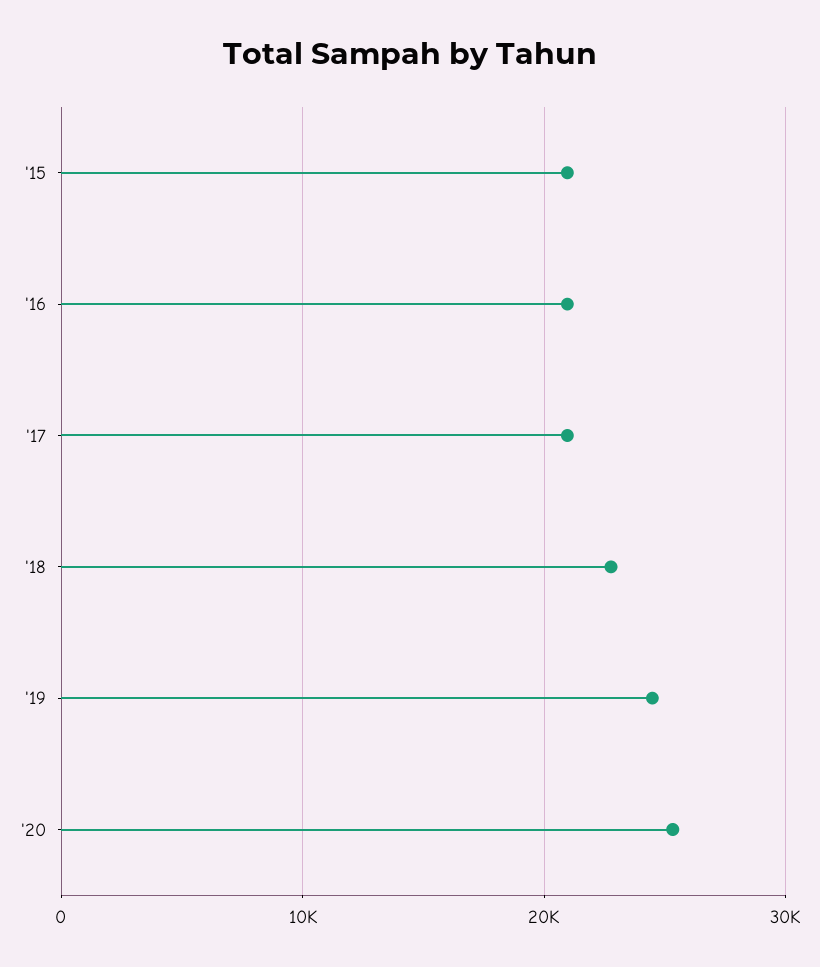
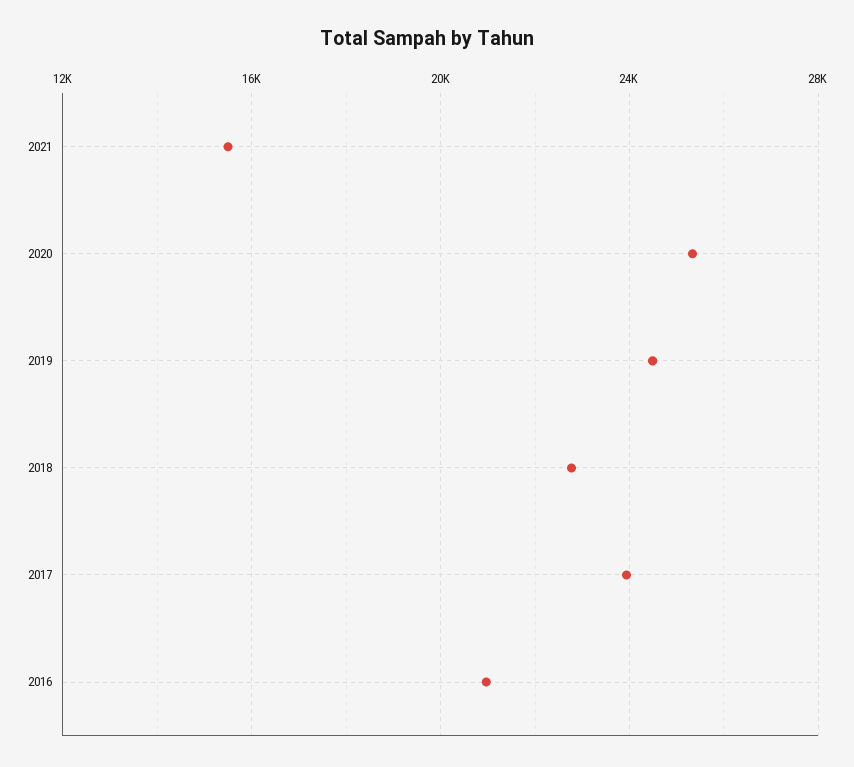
'15: 21000 -> none
'17: 21000 -> 24000
2021: none -> 15500

